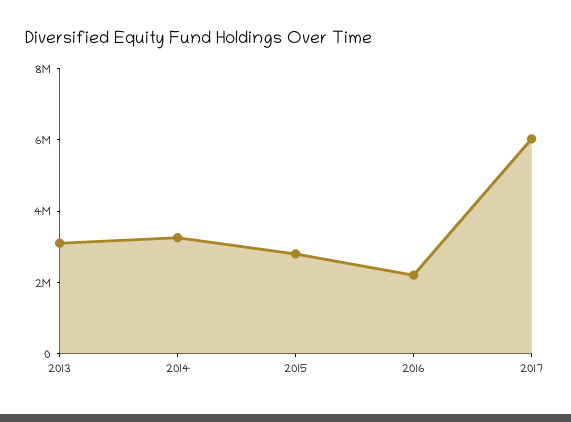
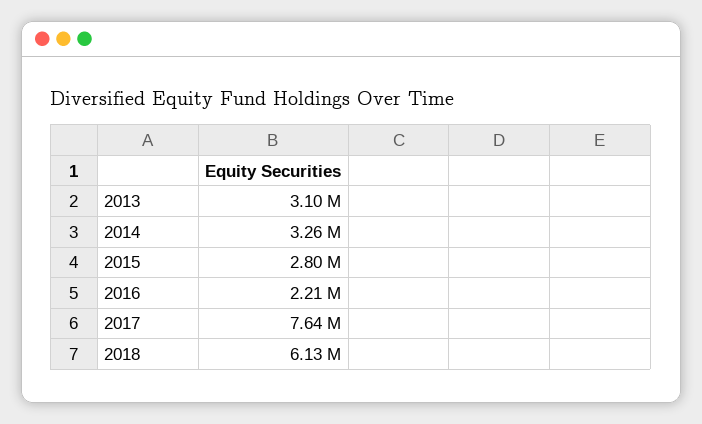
2017: 6000000 -> 7640000
2018: none -> 6130000

